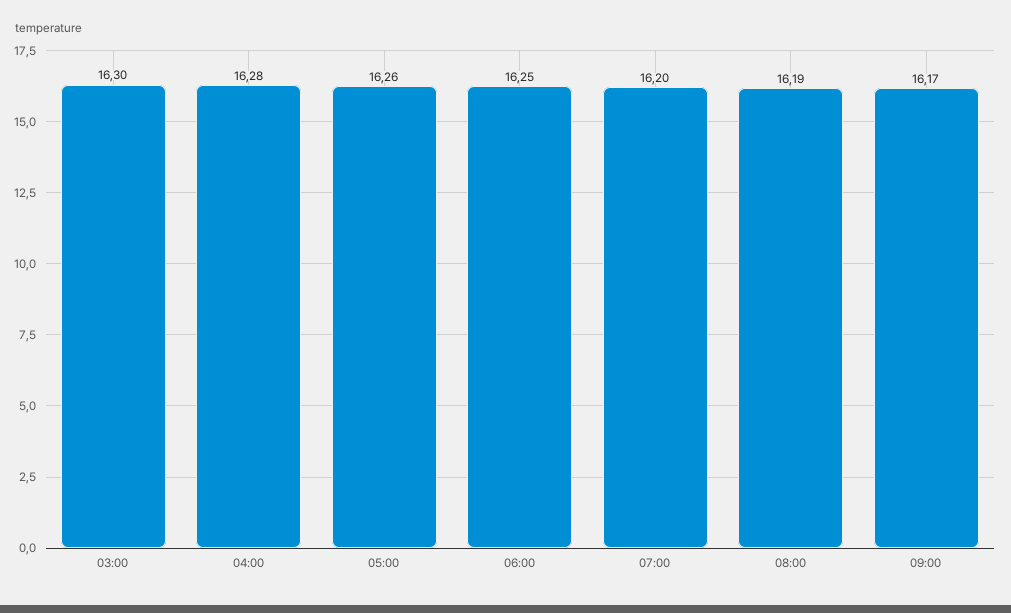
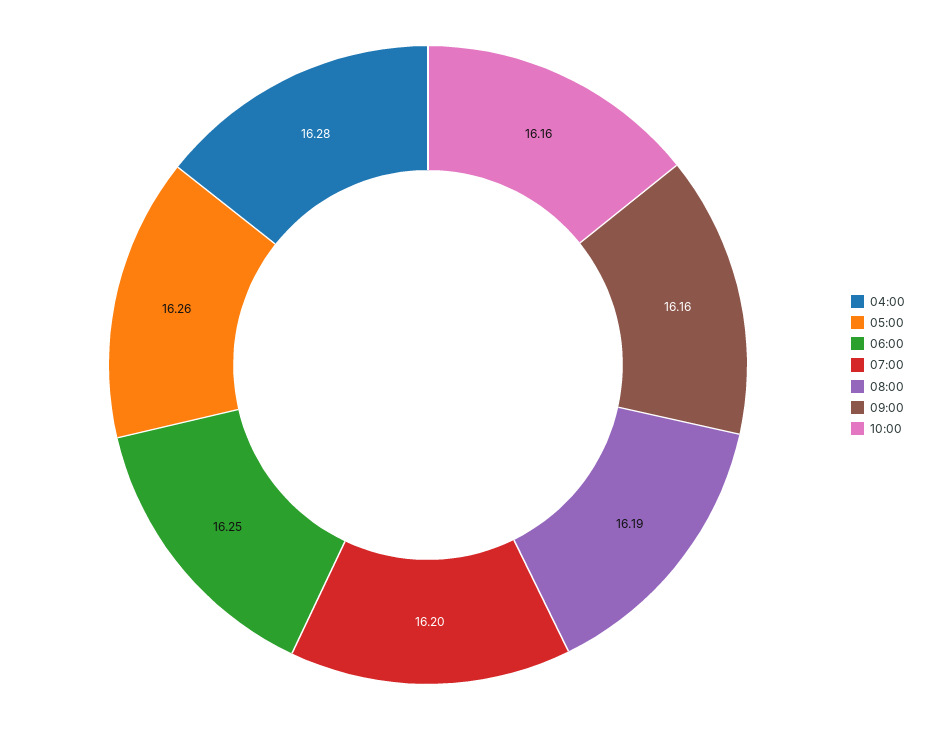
03:00: 16.3 -> none
09:00: 16.17 -> 16.16
10:00: none -> 16.16

